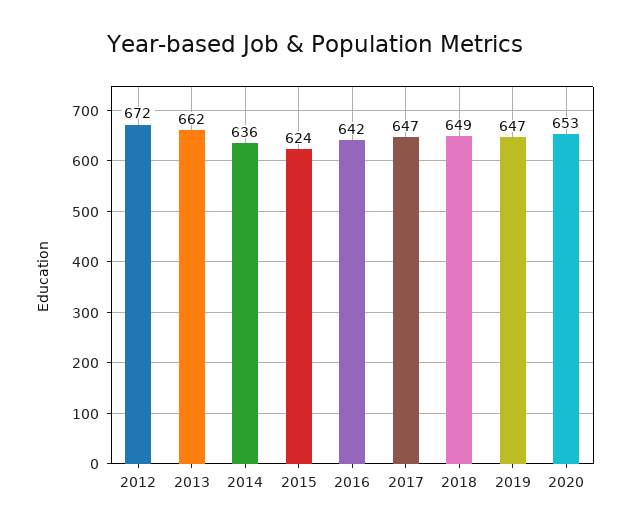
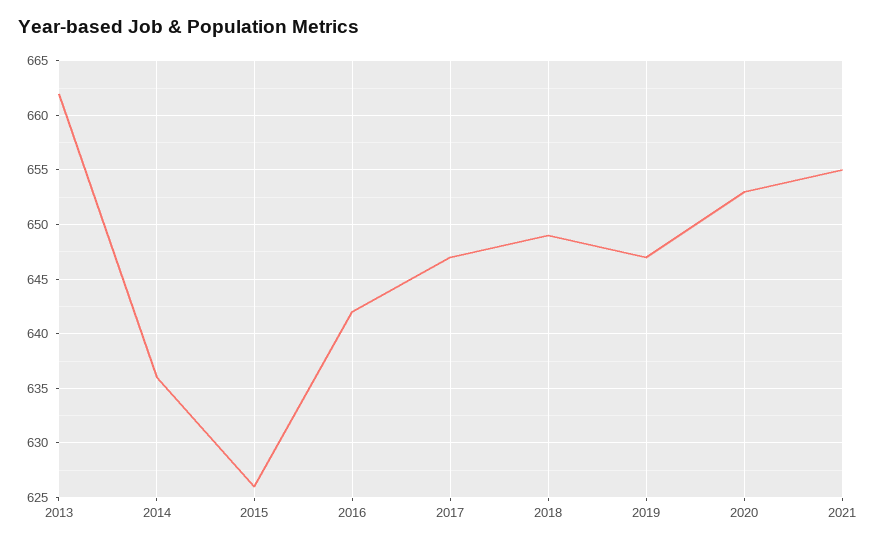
2012: 672 -> none
2015: 624 -> 626
2021: none -> 655

